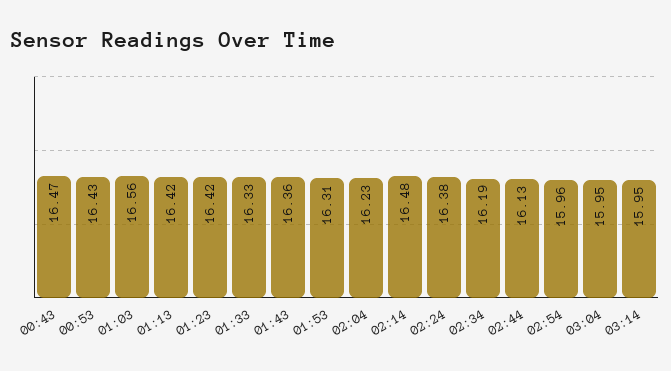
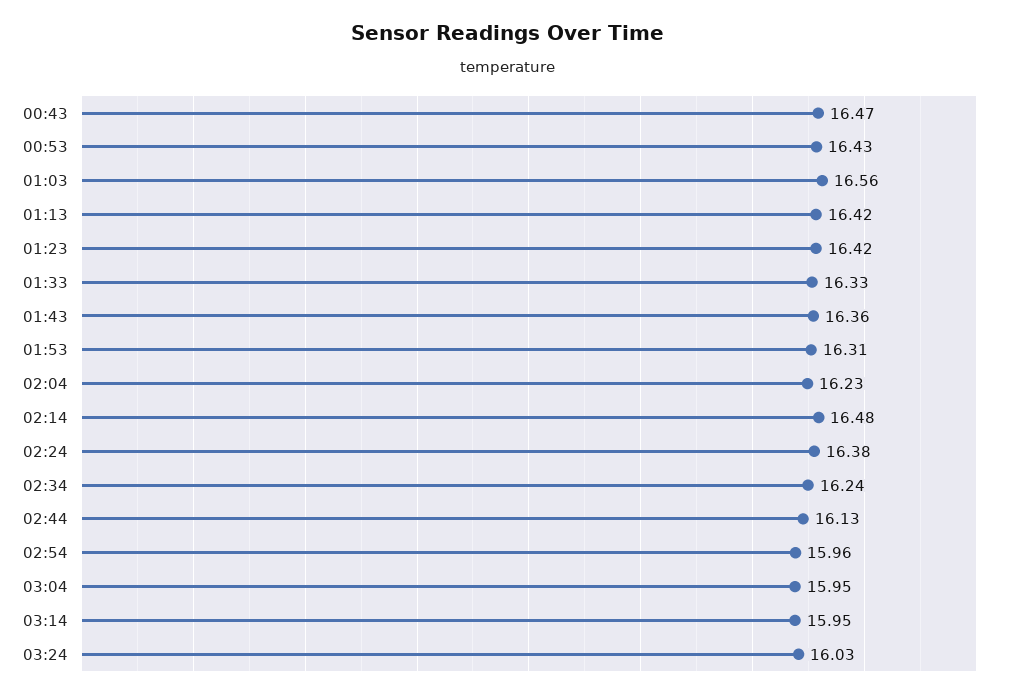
02:34: 16.19 -> 16.24
03:24: none -> 16.03

